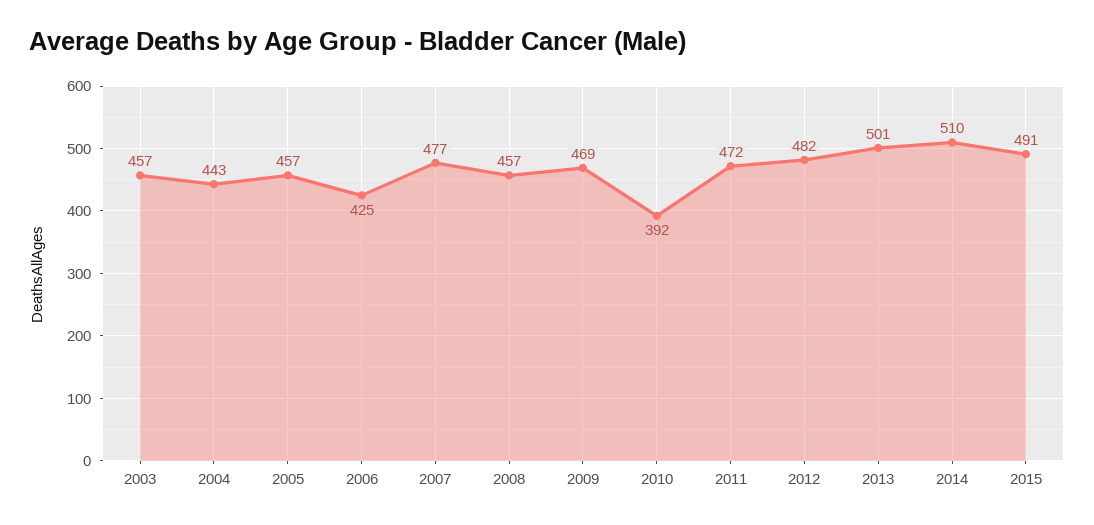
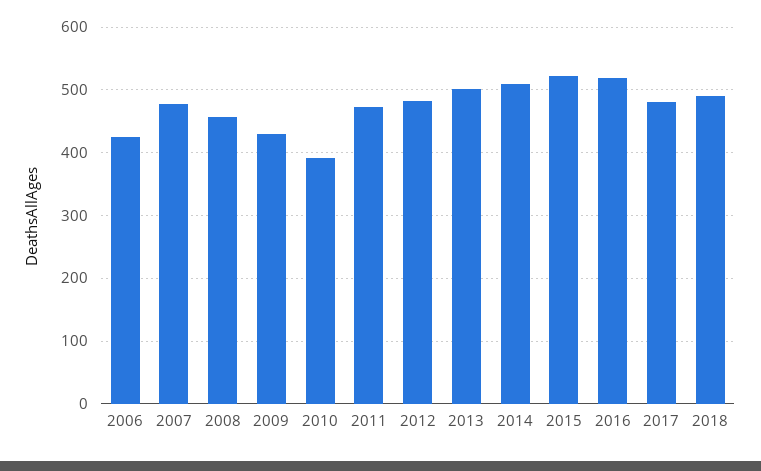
2003: 457 -> none
2004: 443 -> none
2005: 457 -> none
2009: 469 -> 430
2015: 491 -> 520
2016: none -> 520
2017: none -> 480
2018: none -> 490

